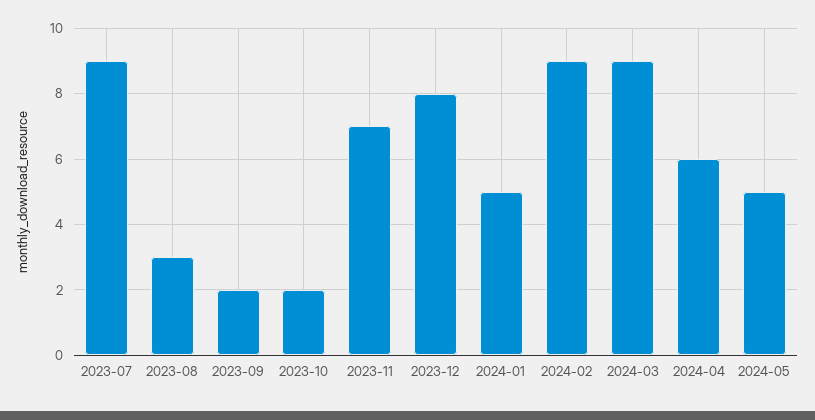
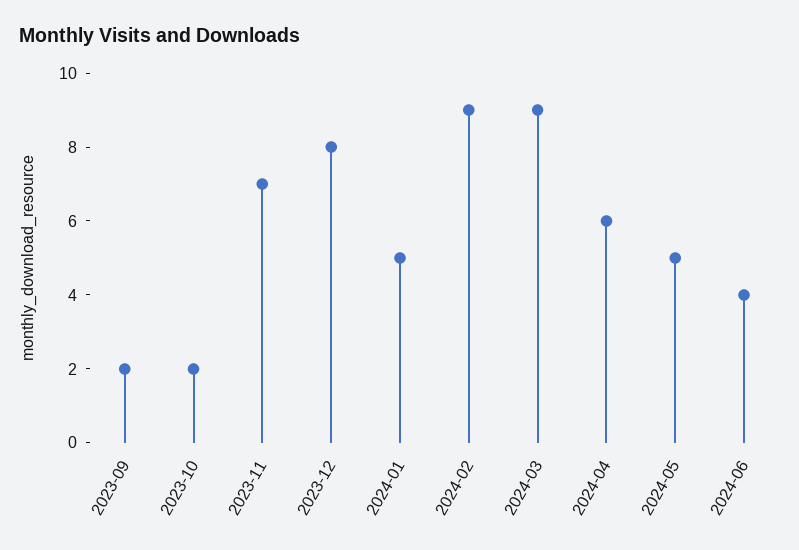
2023-07: 9 -> none
2023-08: 3 -> none
2024-06: none -> 4

